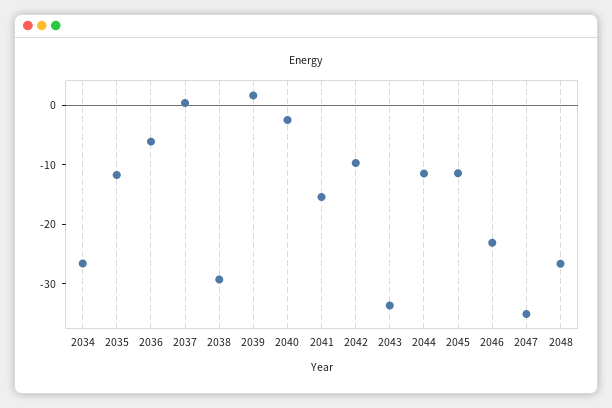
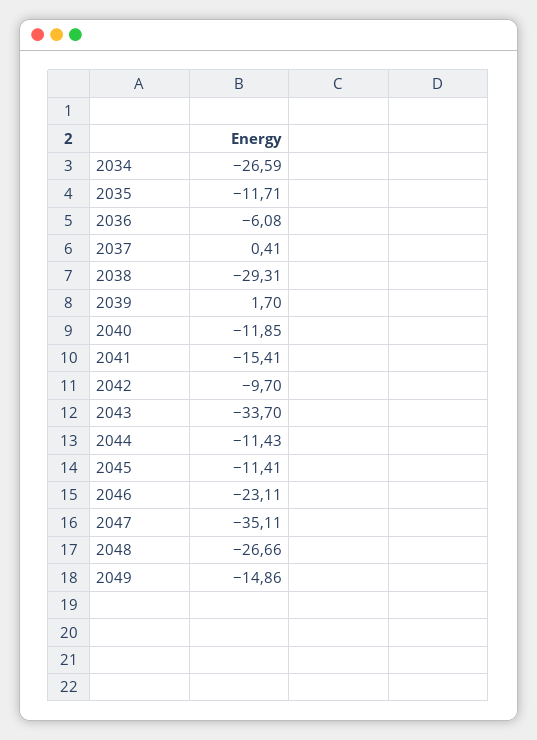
2040: -2 -> -11.85
2049: none -> -14.86

